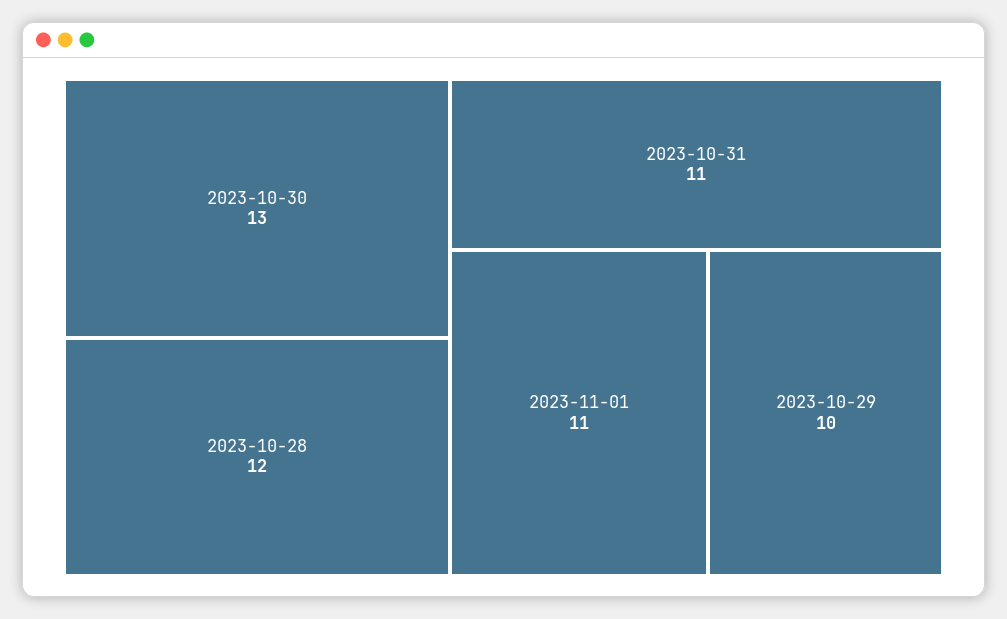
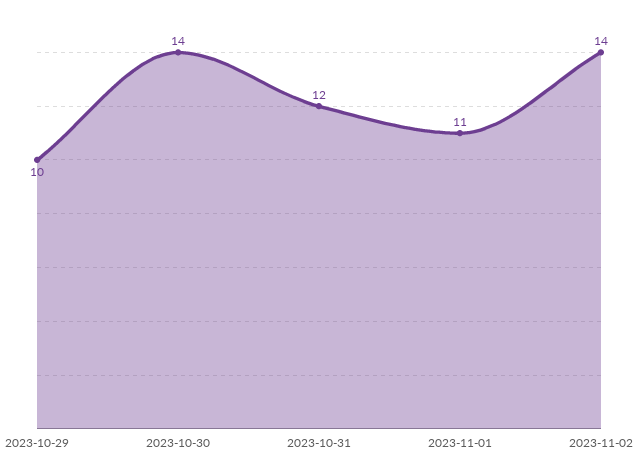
2023-10-30: 13 -> 14
2023-10-28: 12 -> none
2023-10-31: 11 -> 12
2023-11-02: none -> 14

